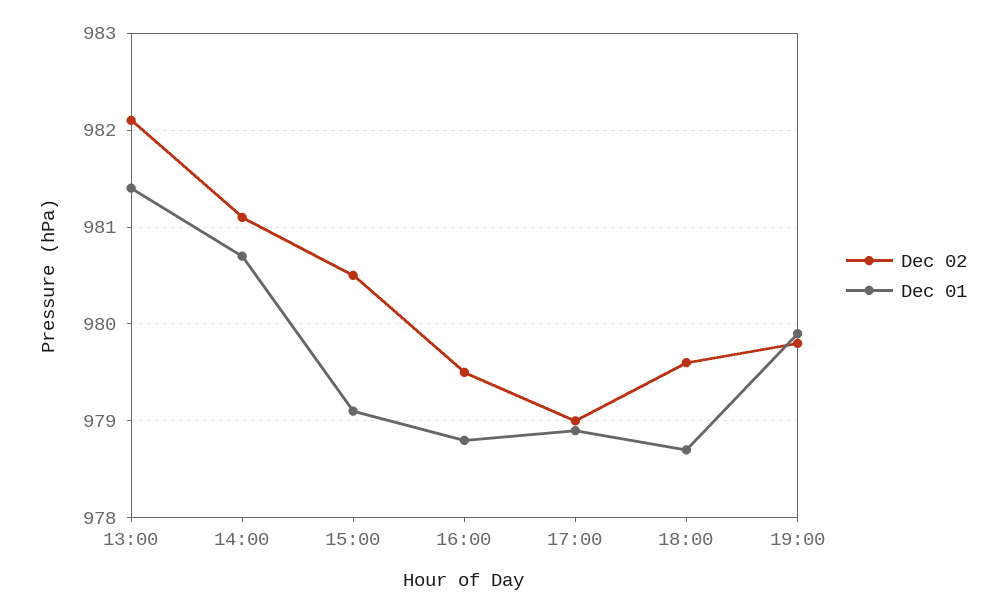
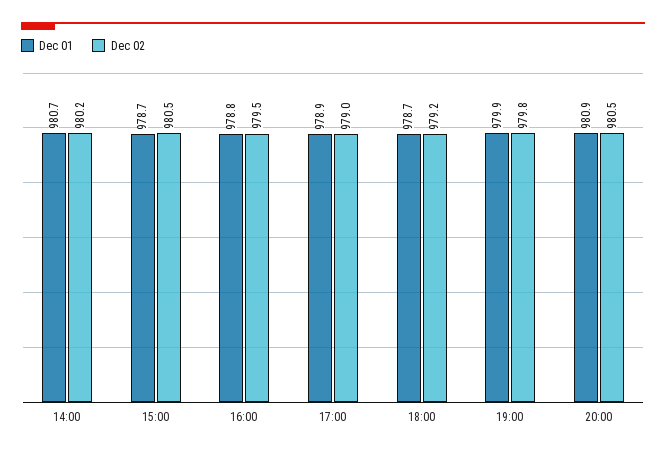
Dec 02, 13:00: 982.1 -> none
Dec 01, 13:00: 981.4 -> none
Dec 02, 14:00: 981.1 -> 980.2
Dec 01, 15:00: 979.1 -> 978.7
Dec 02, 18:00: 979.6 -> 979.2
Dec 01, 20:00: none -> 980.9
Dec 02, 20:00: none -> 980.5

